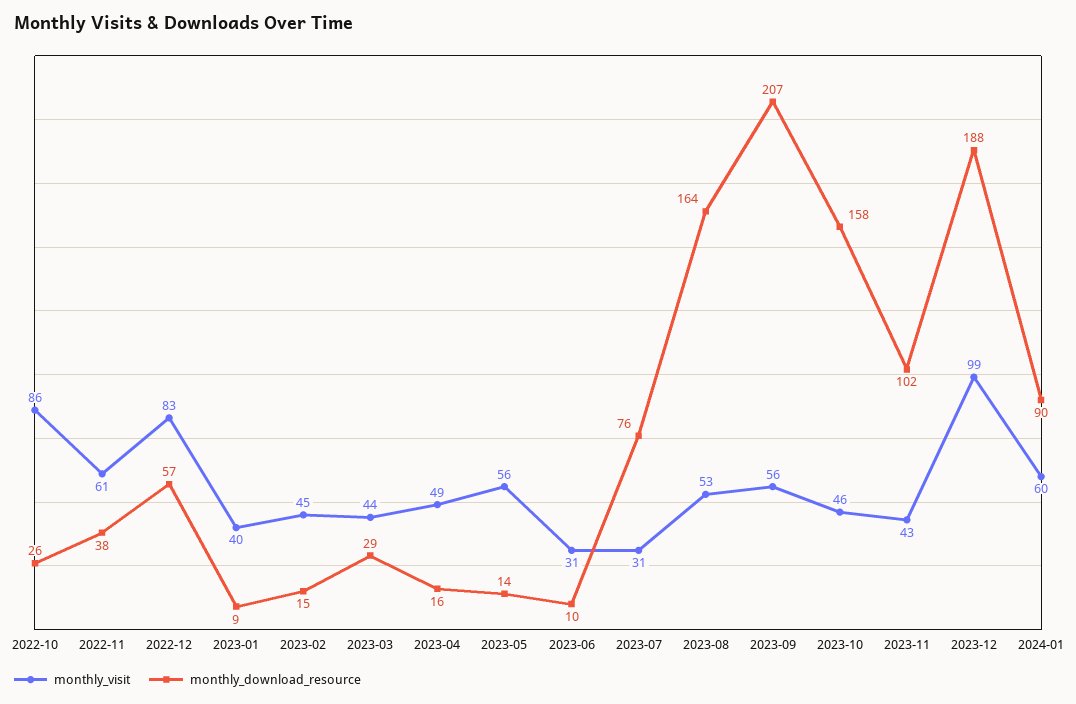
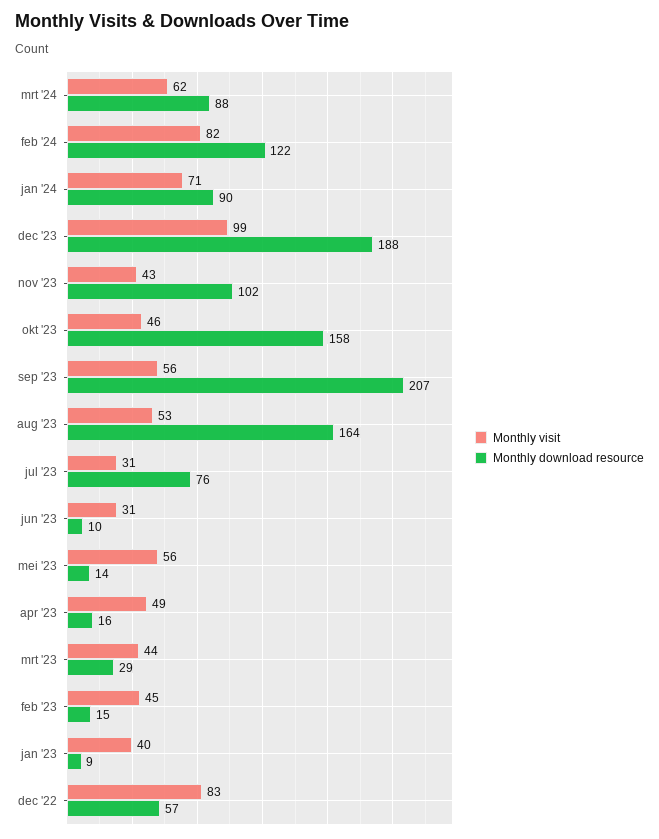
monthly_visit, 2022-10: 86 -> none
monthly_download_resource, 2022-10: 26 -> none
monthly_visit, 2022-11: 61 -> none
monthly_download_resource, 2022-11: 38 -> none
monthly_visit, 2024-01: 60 -> 71
monthly_visit, mrt '24: none -> 62
monthly_download_resource, mrt '24: none -> 88
monthly_visit, feb '24: none -> 82
monthly_download_resource, feb '24: none -> 122

